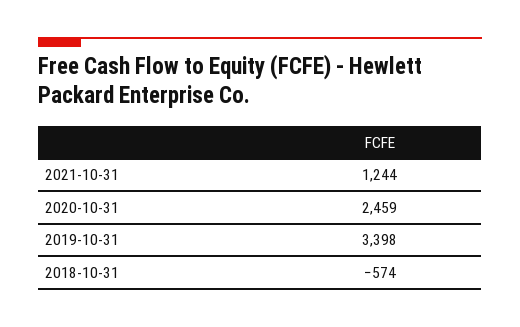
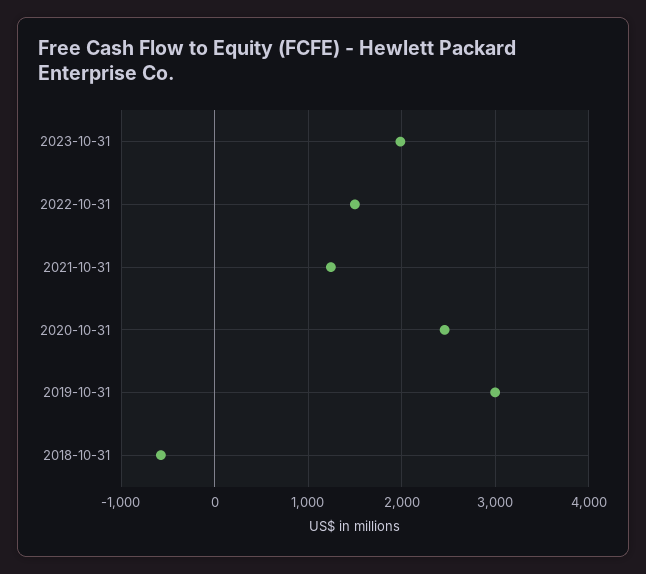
2019-10-31: 3398 -> 3000
2023-10-31: none -> 2000
2022-10-31: none -> 1500

